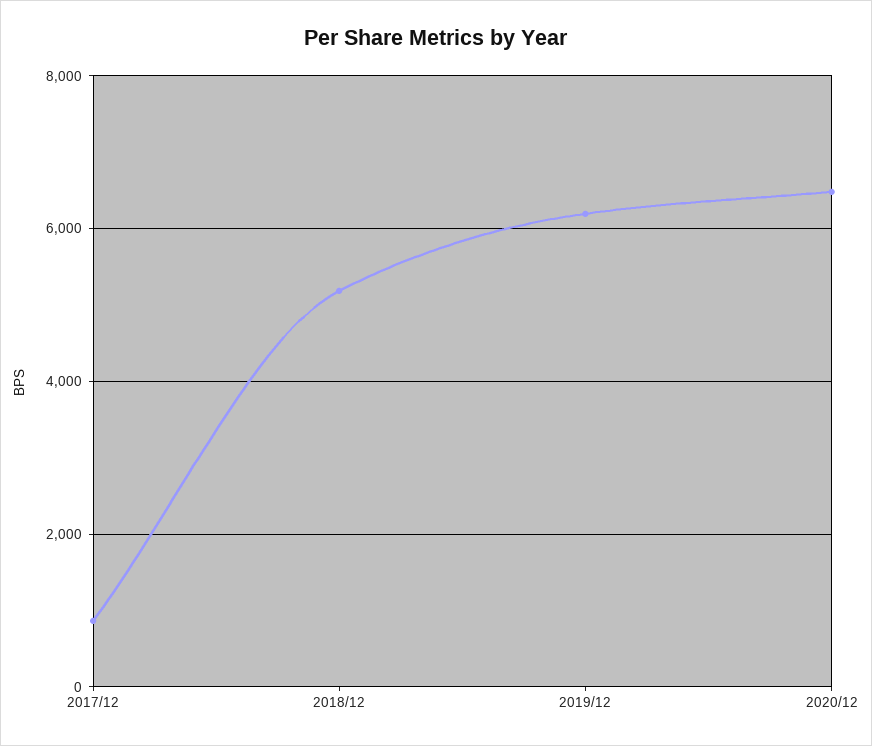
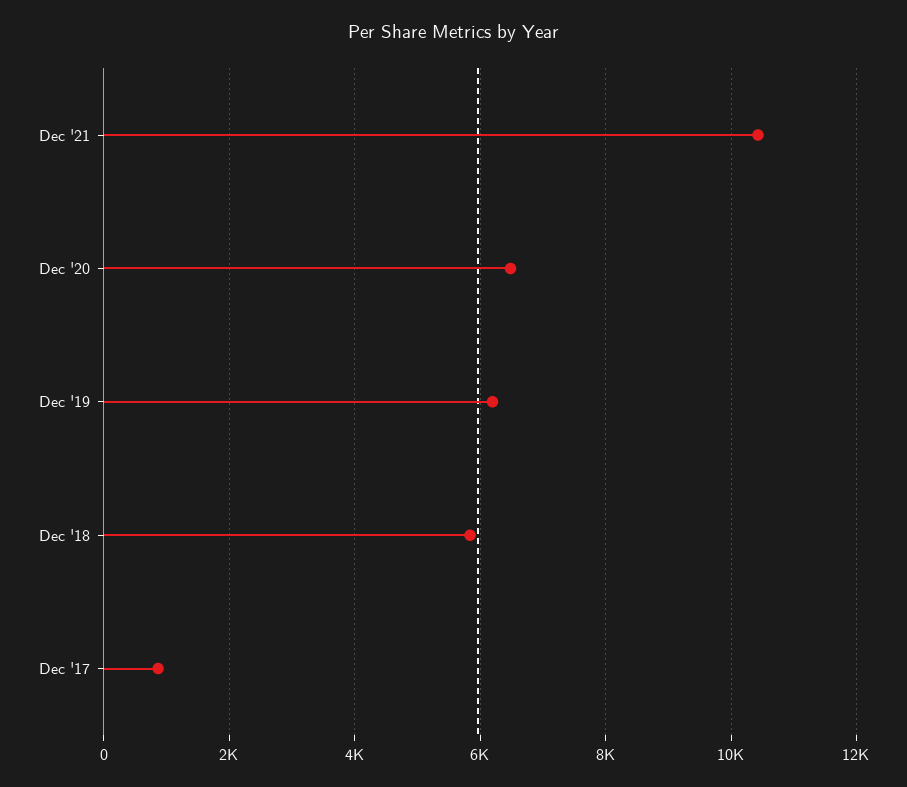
2018/12: 5200 -> 5800
Dec '21: none -> 10400

